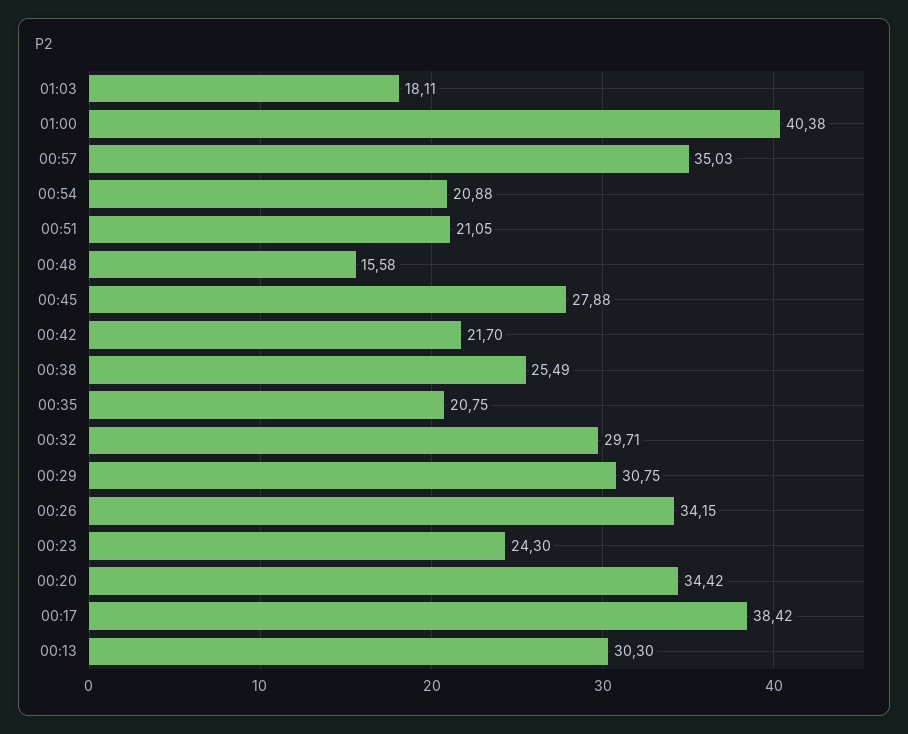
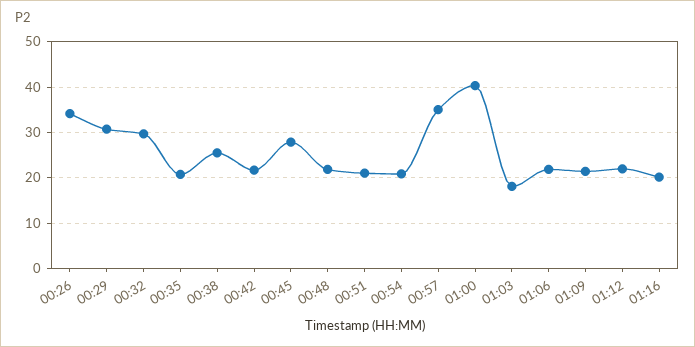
00:48: 15.58 -> 22
00:23: 24.3 -> none
00:20: 34.42 -> none
00:17: 38.42 -> none
00:13: 30.3 -> none
01:06: none -> 22
01:09: none -> 22
01:12: none -> 22
01:16: none -> 20

